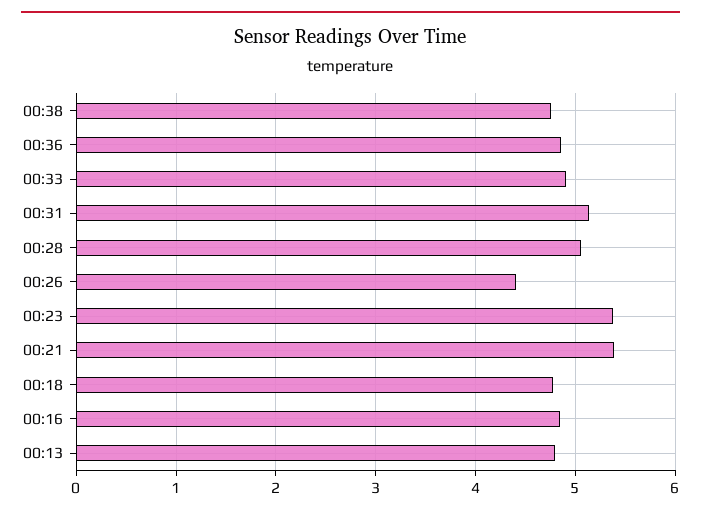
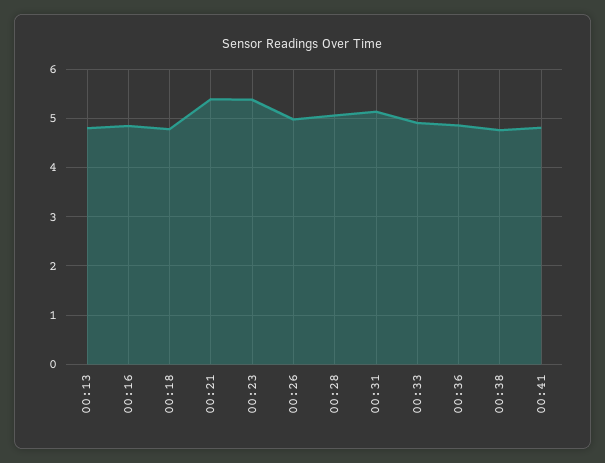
00:26: 4.4 -> 5
00:41: none -> 4.8

